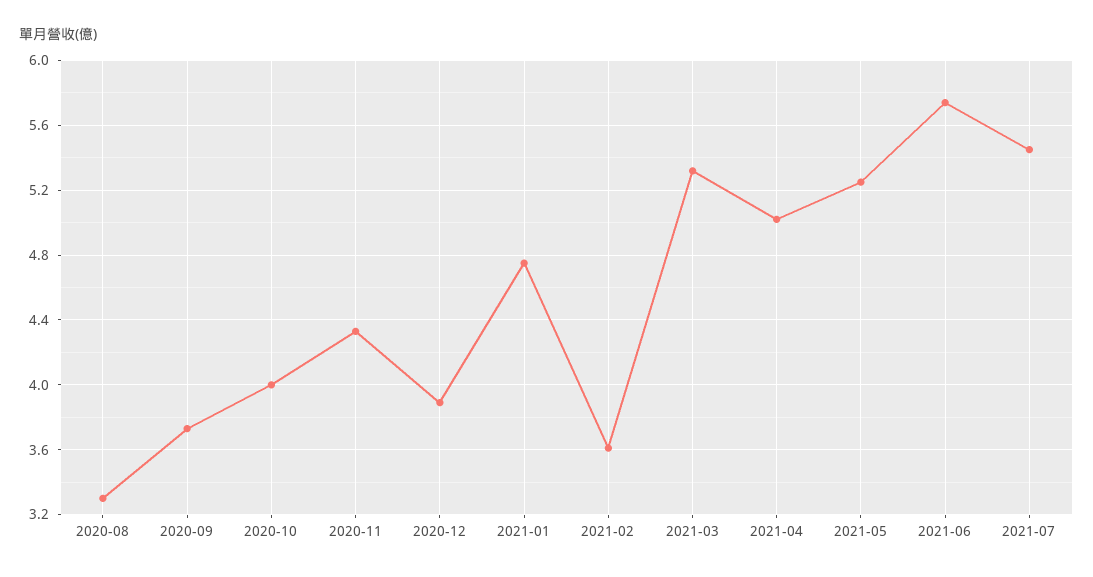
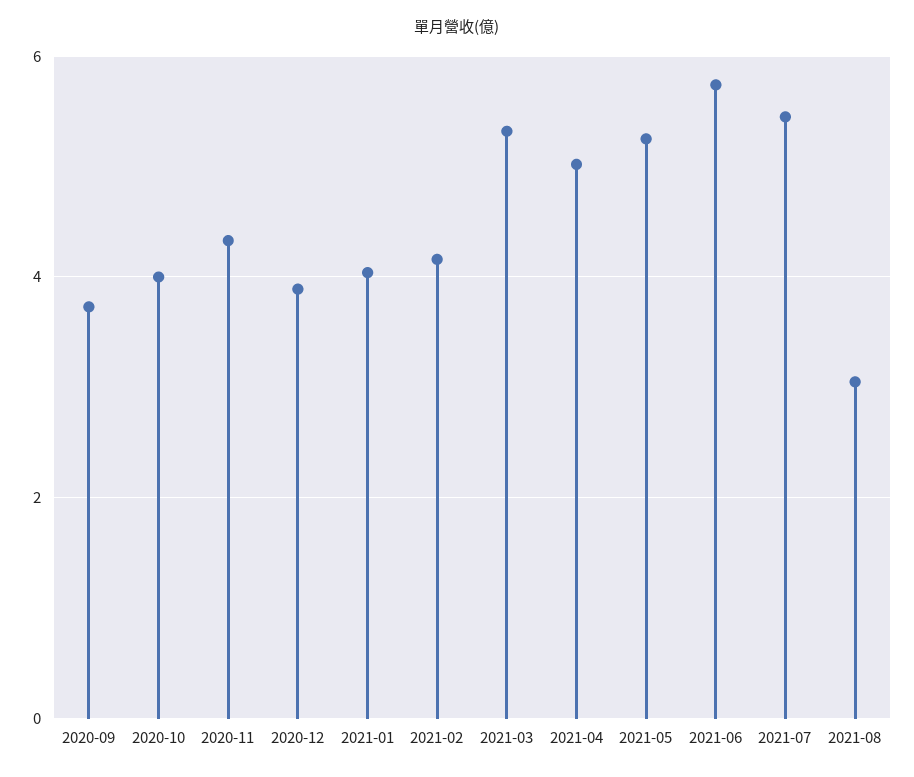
2020-08: 3.3 -> none
2021-01: 4.75 -> 4
2021-02: 3.6 -> 4.2
2021-08: none -> 3

